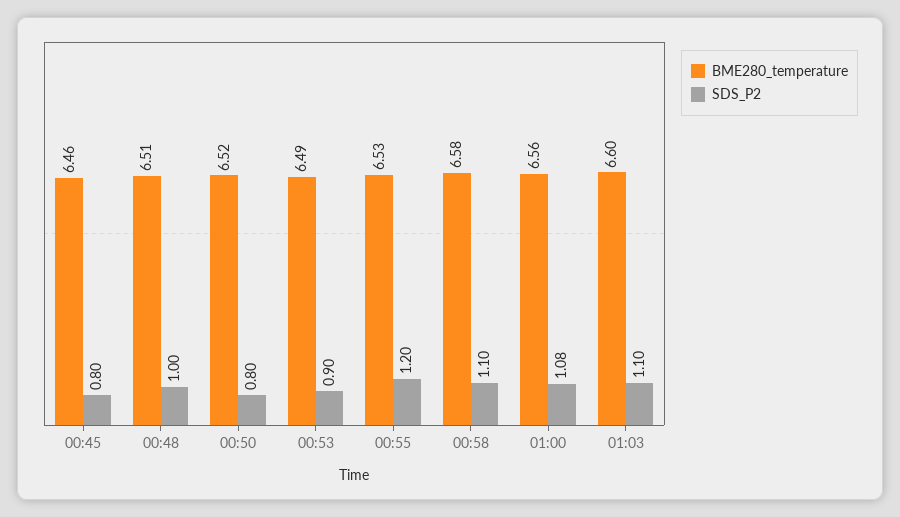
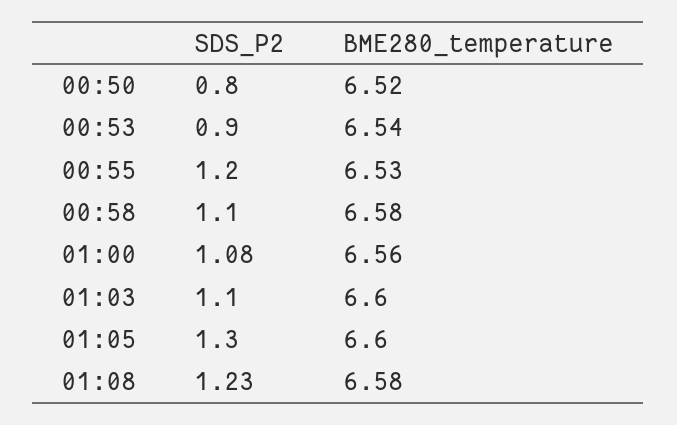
BME280_temperature, 00:45: 6.46 -> none
SDS_P2, 00:45: 0.8 -> none
BME280_temperature, 00:48: 6.51 -> none
SDS_P2, 00:48: 1 -> none
BME280_temperature, 00:53: 6.49 -> 6.54
SDS_P2, 01:05: none -> 1.3
BME280_temperature, 01:05: none -> 6.6
SDS_P2, 01:08: none -> 1.23
BME280_temperature, 01:08: none -> 6.58

